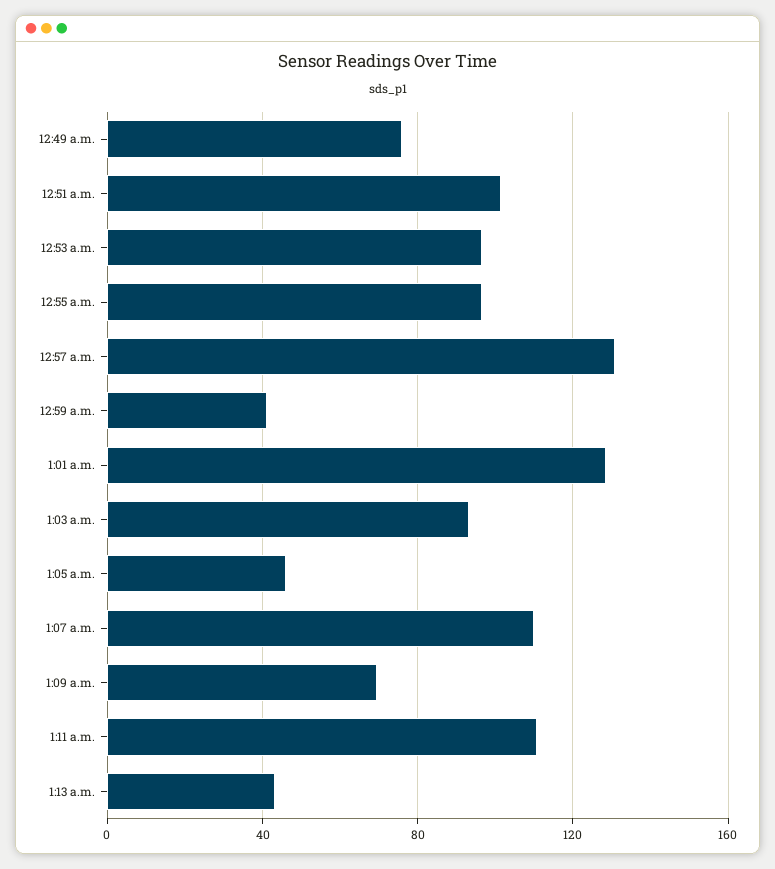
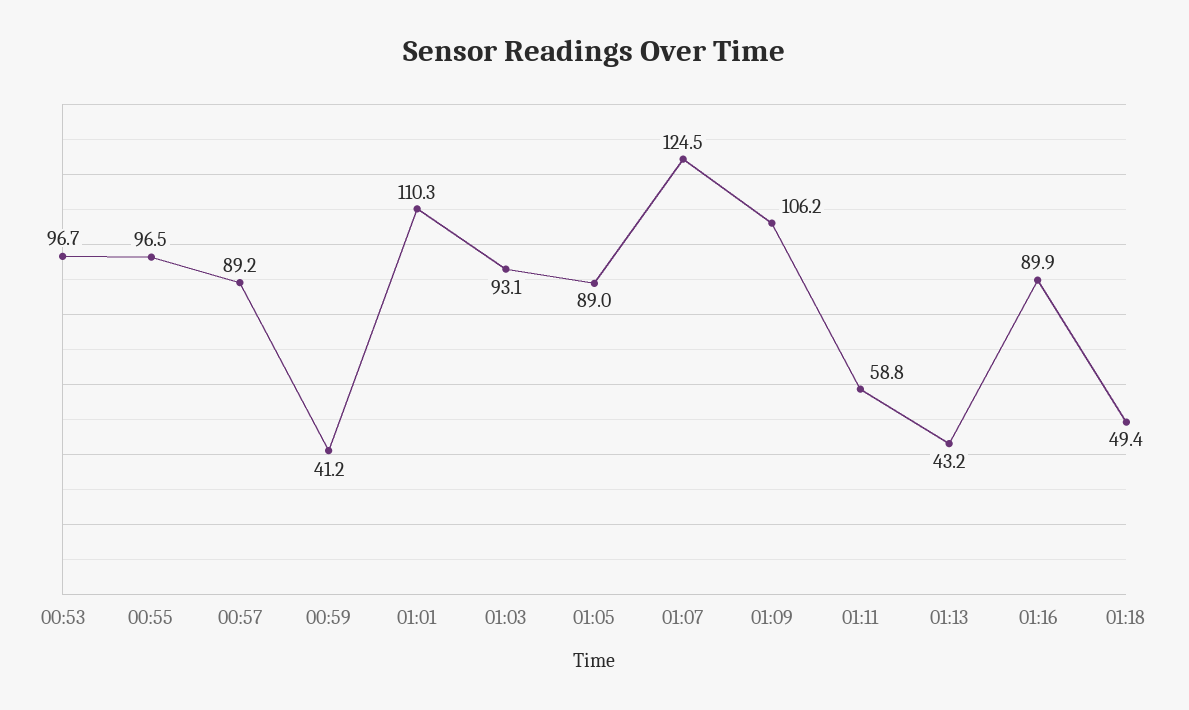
12:49 a.m.: 75 -> none
12:51 a.m.: 100 -> none
12:57 a.m.: 130 -> 89.2
1:01 a.m.: 130 -> 110.3
1:05 a.m.: 45 -> 89
1:07 a.m.: 110 -> 124.5
1:09 a.m.: 70 -> 106.2
1:11 a.m.: 110 -> 58.8
01:16: none -> 89.9
01:18: none -> 49.4

